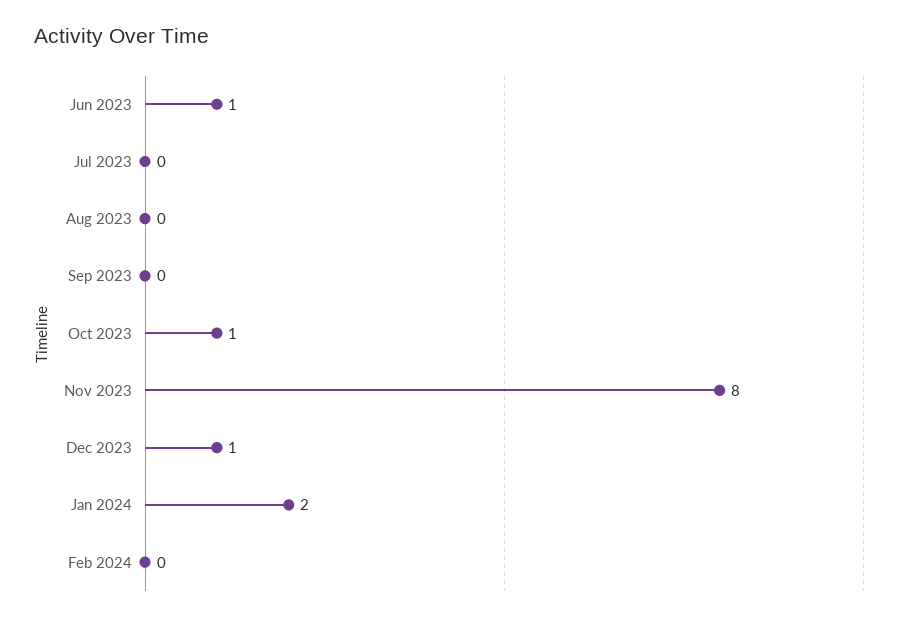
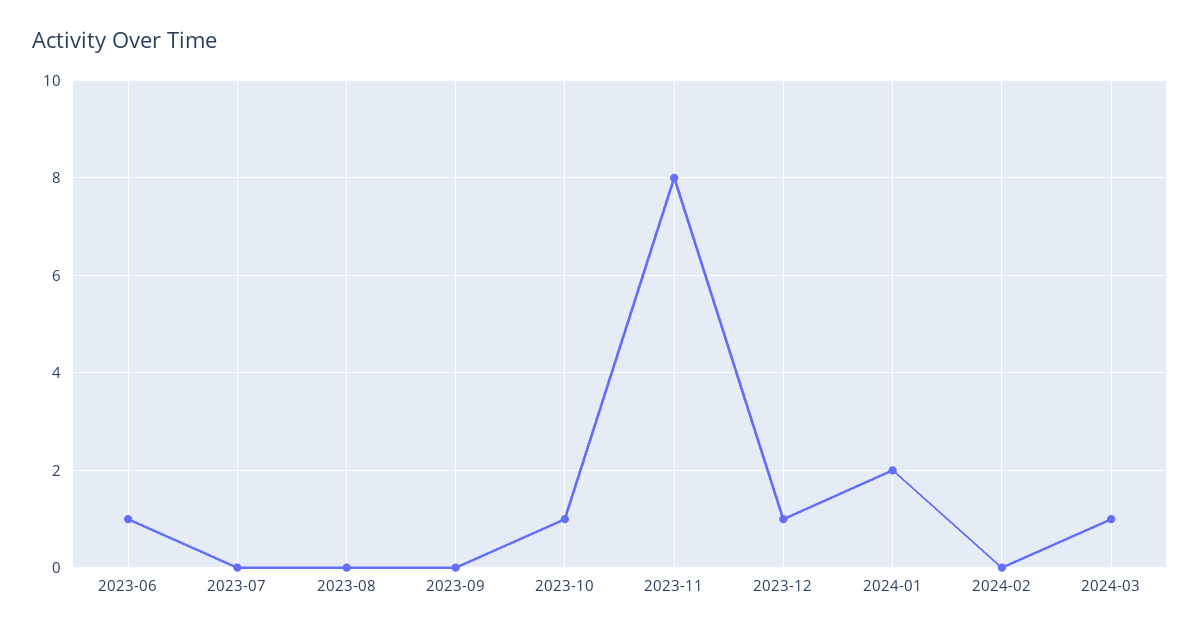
2024-03: none -> 1

